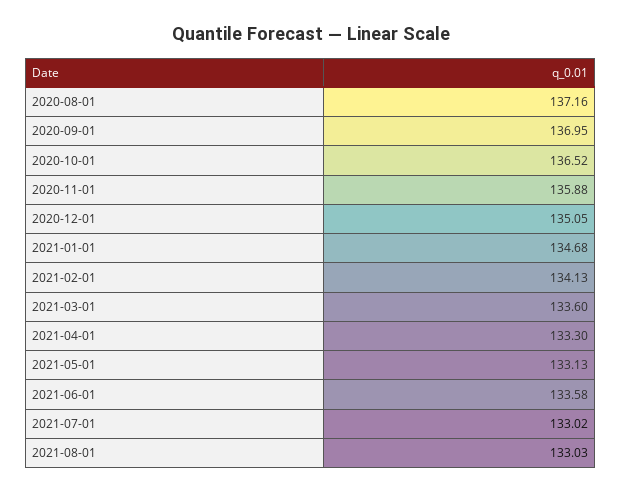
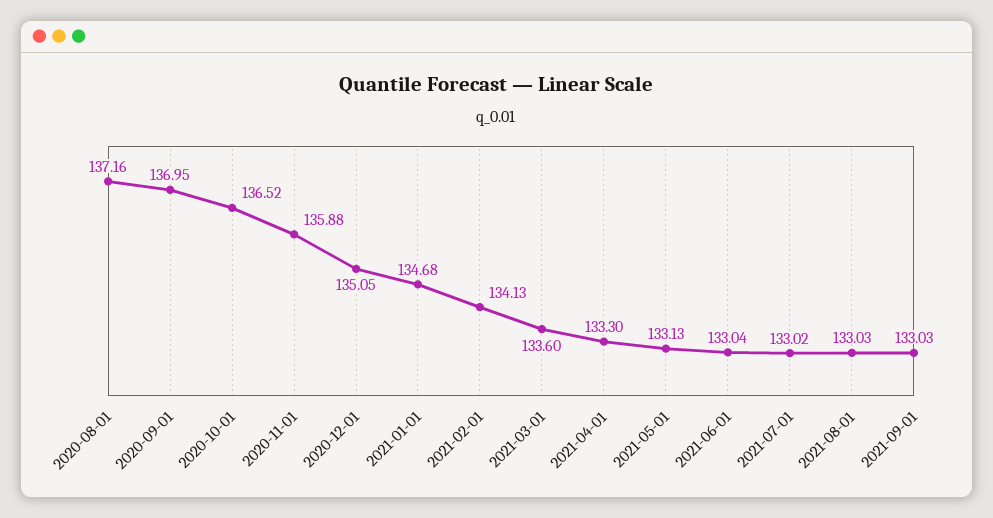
2021-06-01: 133.58 -> 133.04
2021-09-01: none -> 133.03

